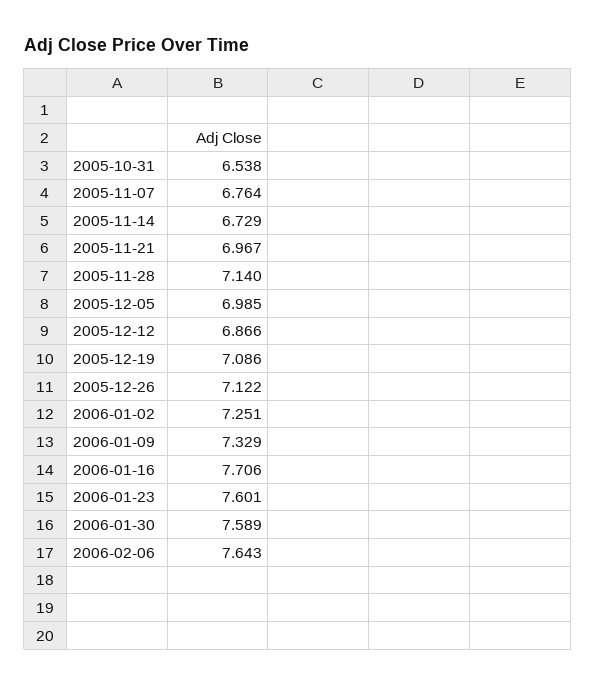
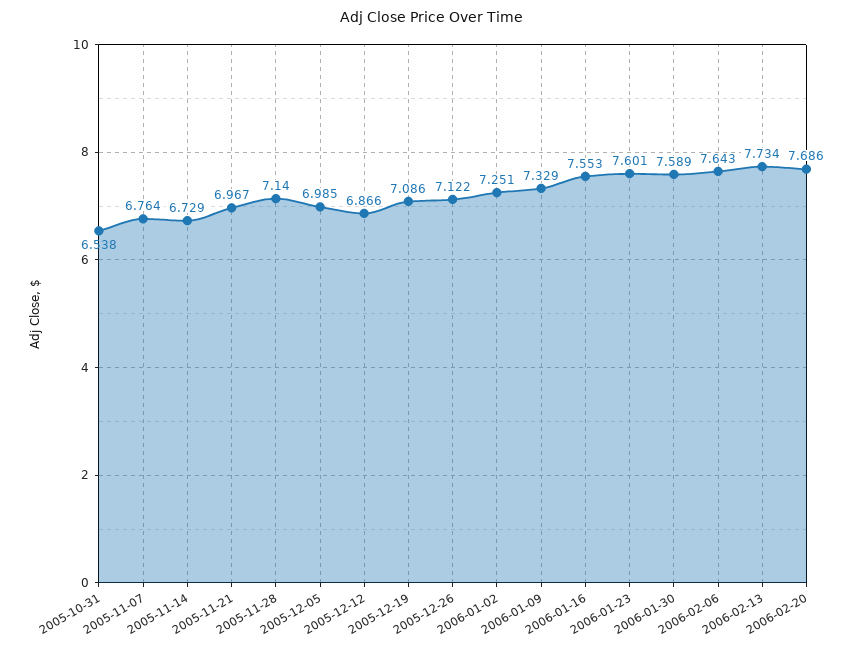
2006-01-16: 7.706 -> 7.553
2006-02-13: none -> 7.734
2006-02-20: none -> 7.686

